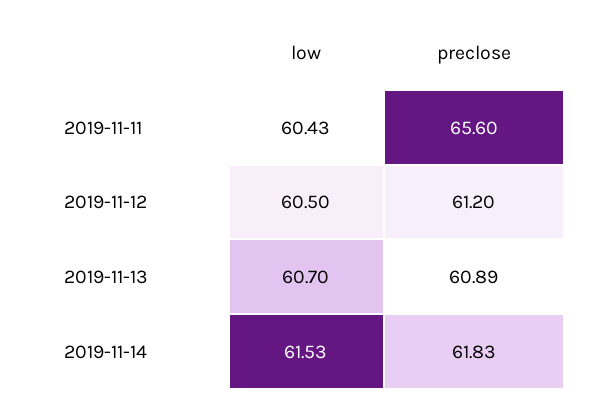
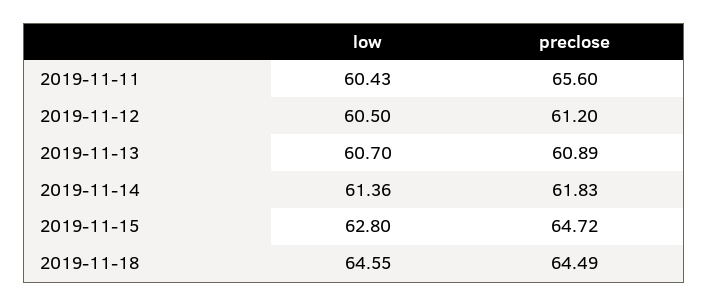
low, 2019-11-14: 61.53 -> 61.36
low, 2019-11-15: none -> 62.8
preclose, 2019-11-15: none -> 64.72
low, 2019-11-18: none -> 64.55
preclose, 2019-11-18: none -> 64.49

